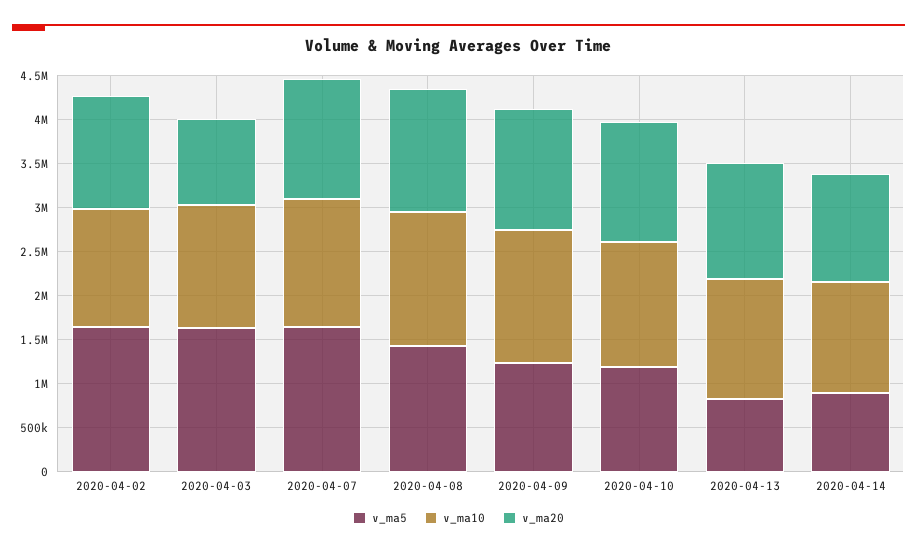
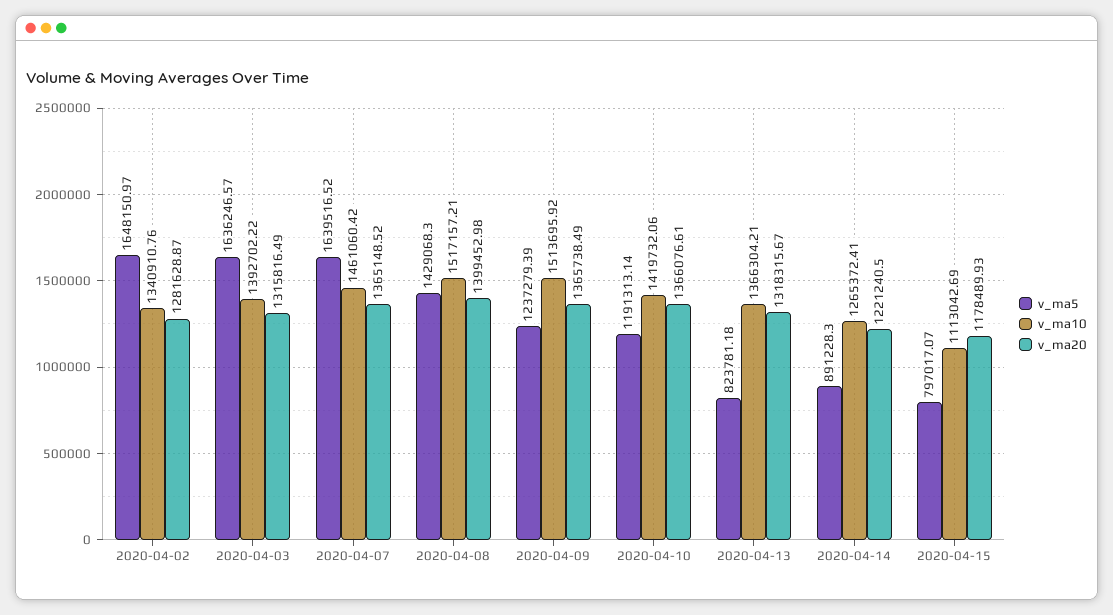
v_ma20, 2020-04-03: 1000000 -> 1315816.49
v_ma5, 2020-04-15: none -> 797017.07
v_ma10, 2020-04-15: none -> 1113042.69
v_ma20, 2020-04-15: none -> 1178489.93

